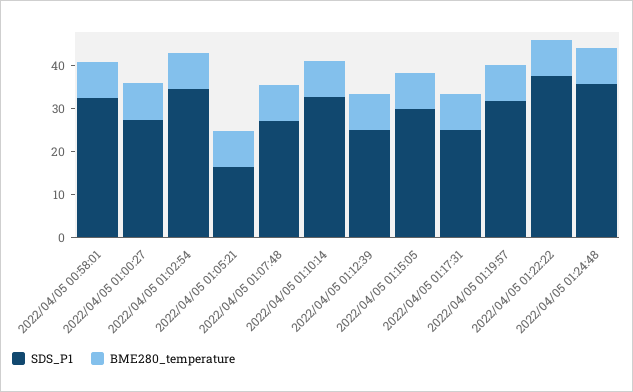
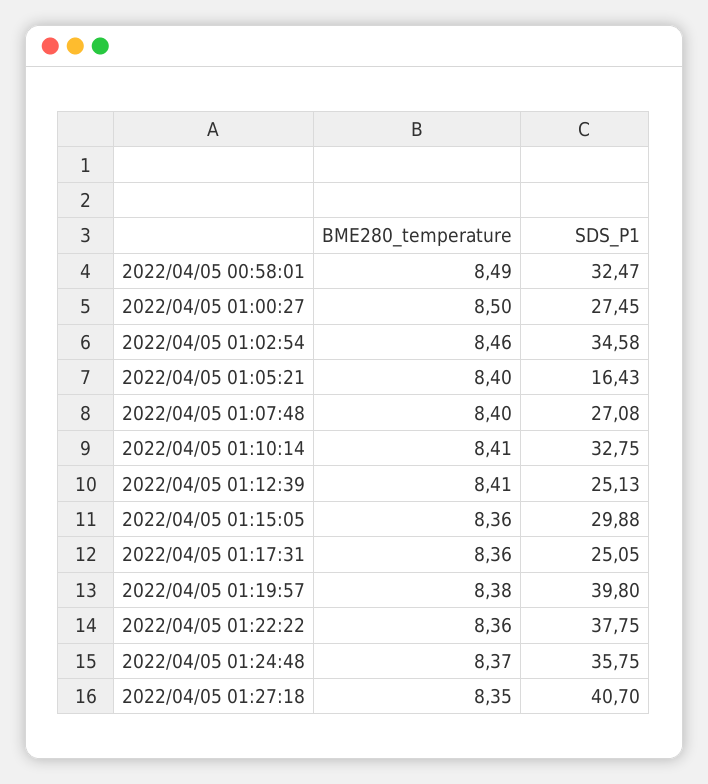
SDS_P1, 2022/04/05 01:19:57: 32 -> 39.8
BME280_temperature, 2022/04/05 01:27:18: none -> 8.35
SDS_P1, 2022/04/05 01:27:18: none -> 40.7

